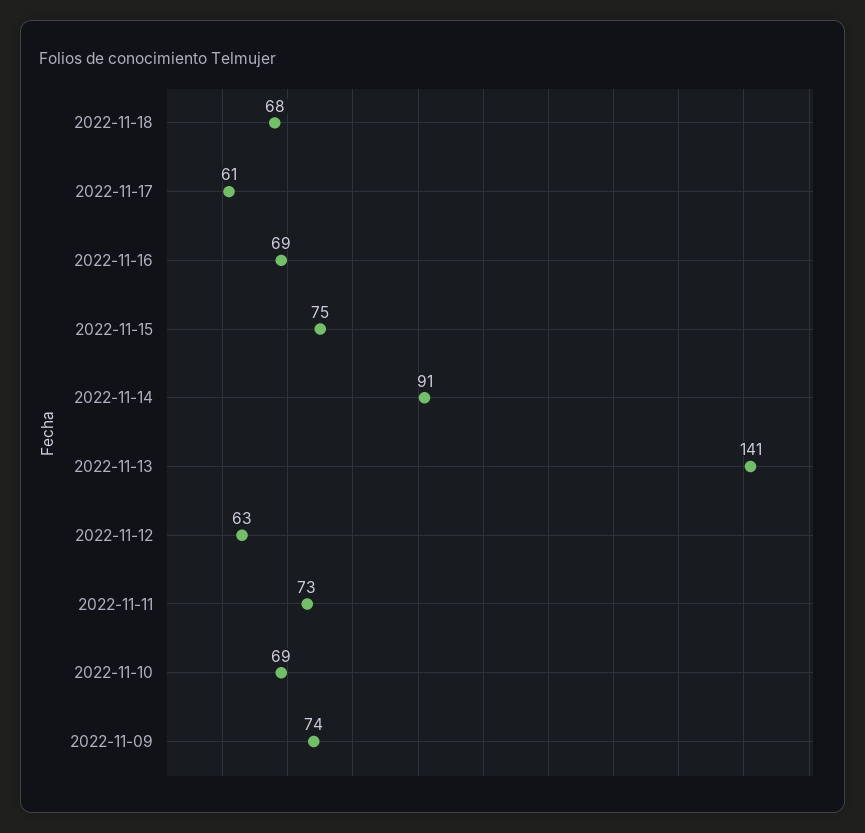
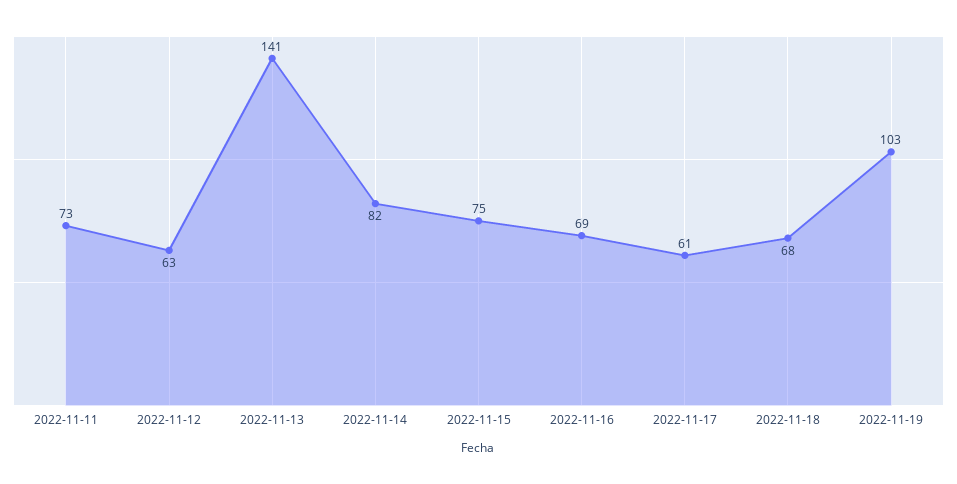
2022-11-14: 91 -> 82
2022-11-10: 69 -> none
2022-11-09: 74 -> none
2022-11-19: none -> 103

